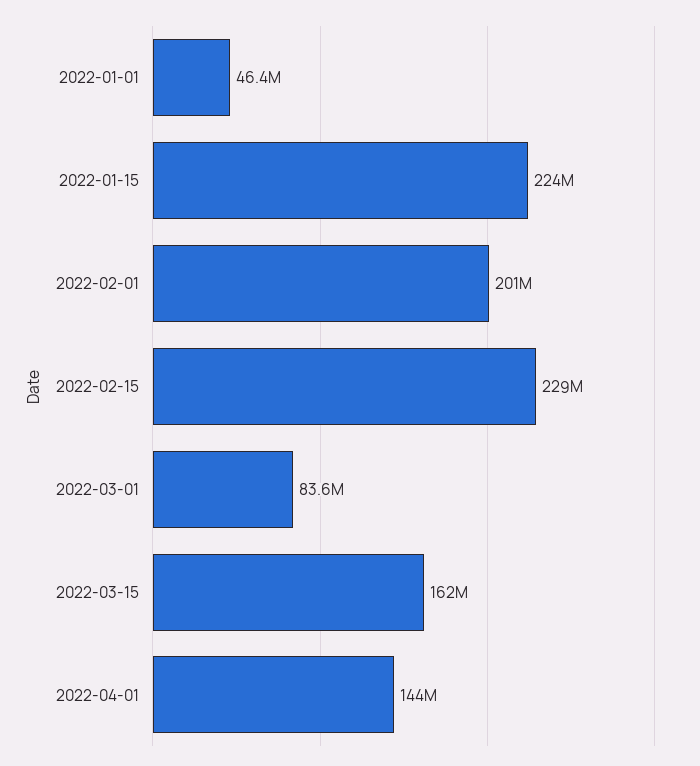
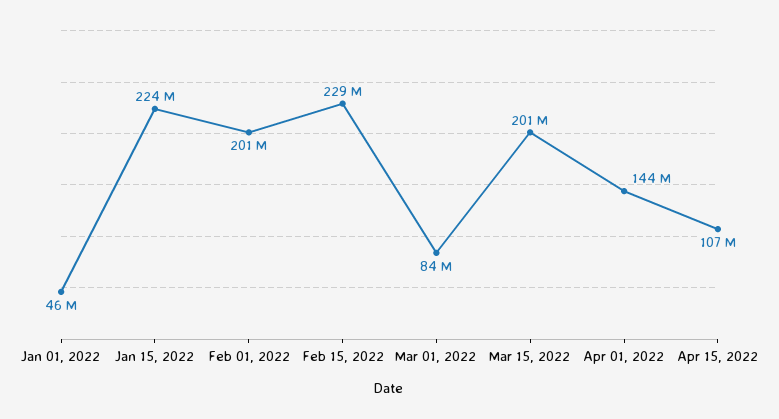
2022-03-15: 162000000 -> 201000000
Apr 15, 2022: none -> 107000000

